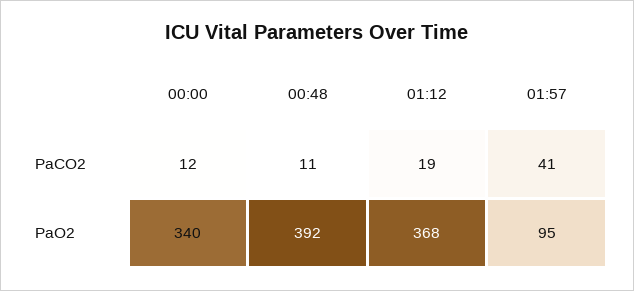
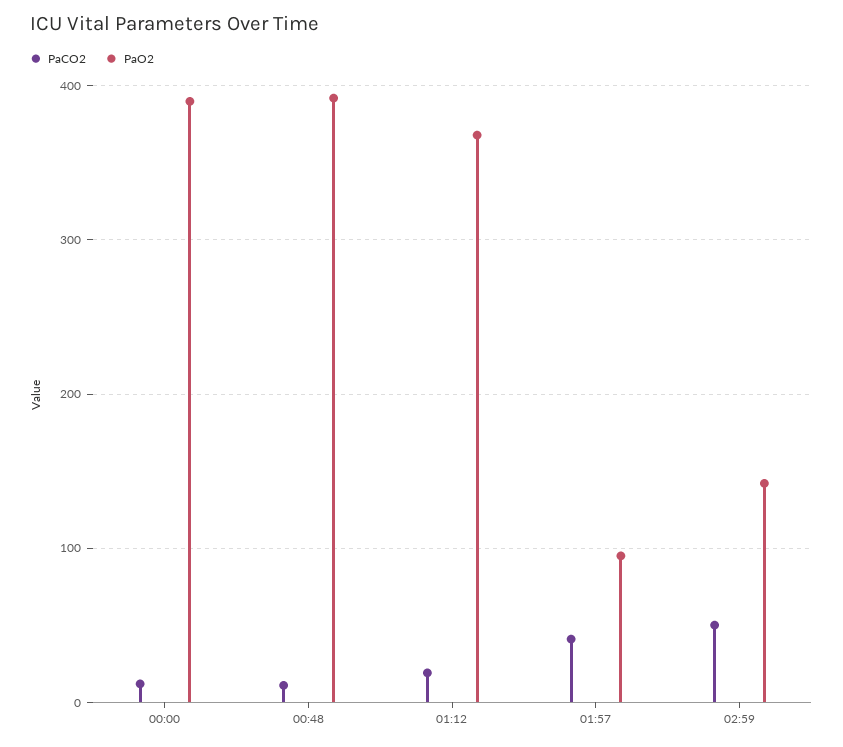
PaO2, 00:00: 340 -> 390
PaCO2, 02:59: none -> 50
PaO2, 02:59: none -> 140

